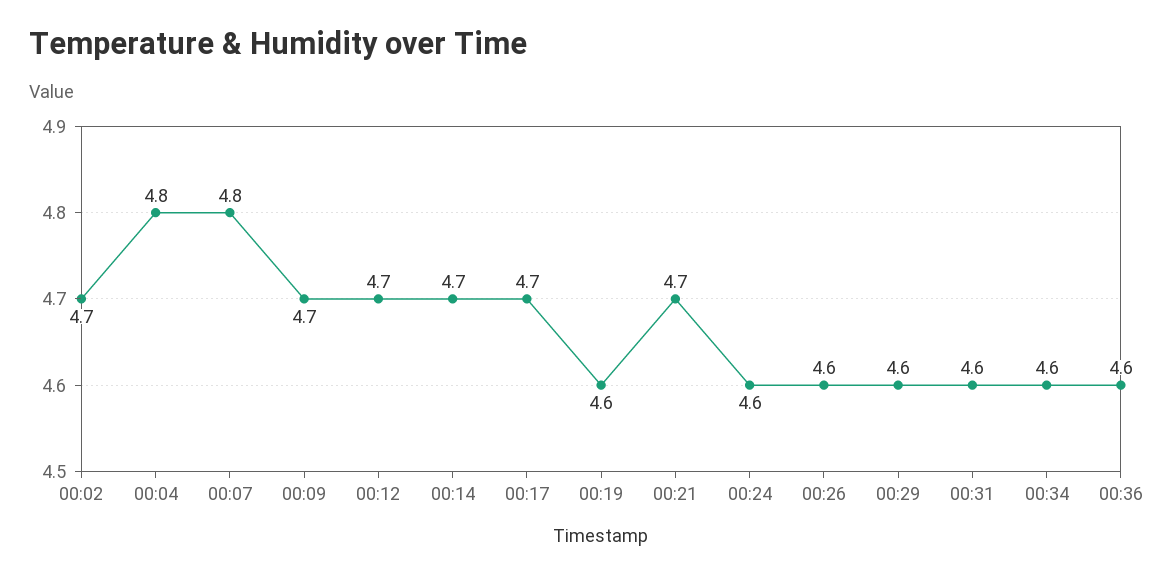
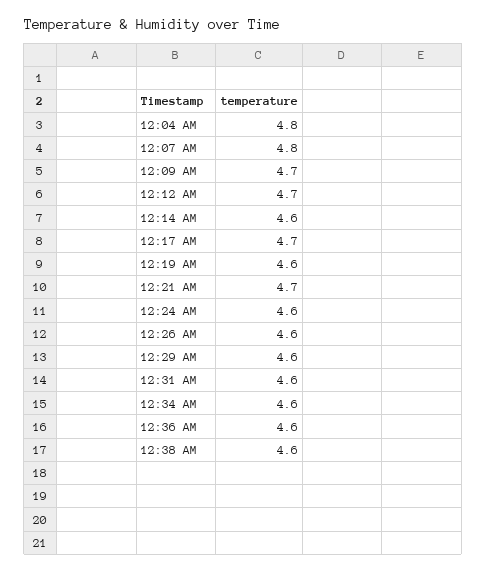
00:02: 4.7 -> none
00:14: 4.7 -> 4.6
12:38 AM: none -> 4.6

